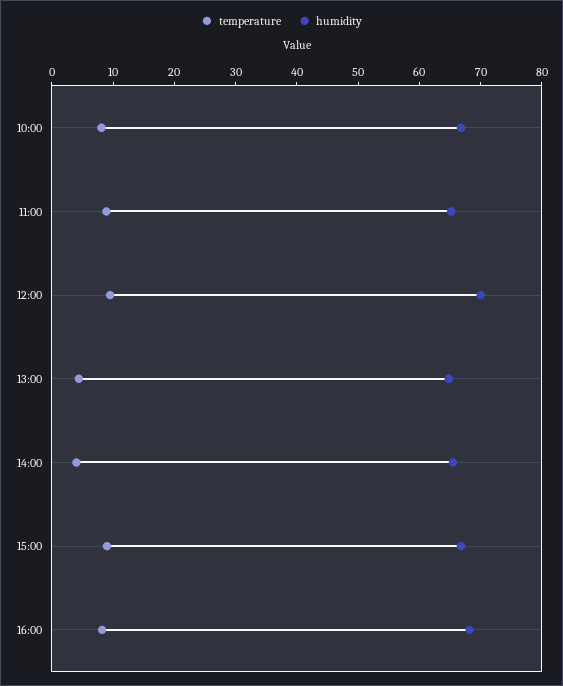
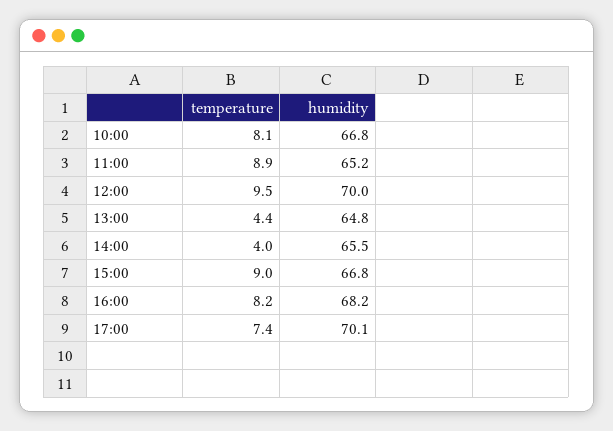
temperature, 17:00: none -> 7.4
humidity, 17:00: none -> 70.1

